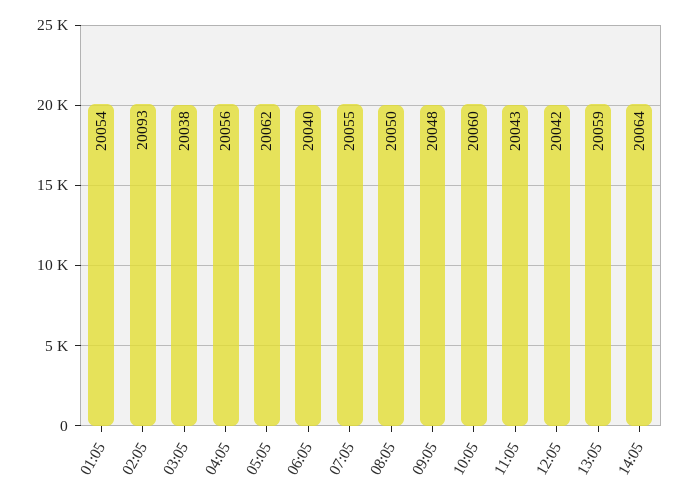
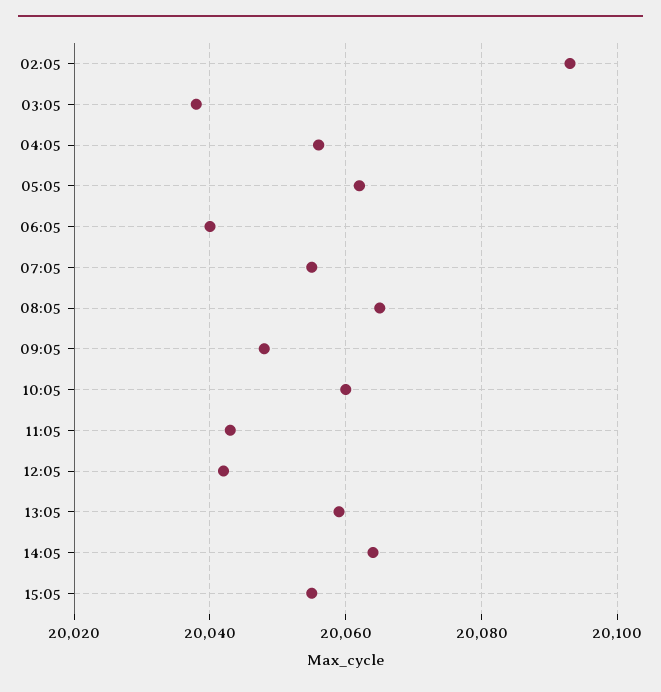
01:05: 20054 -> none
08:05: 20050 -> 20065
15:05: none -> 20055

